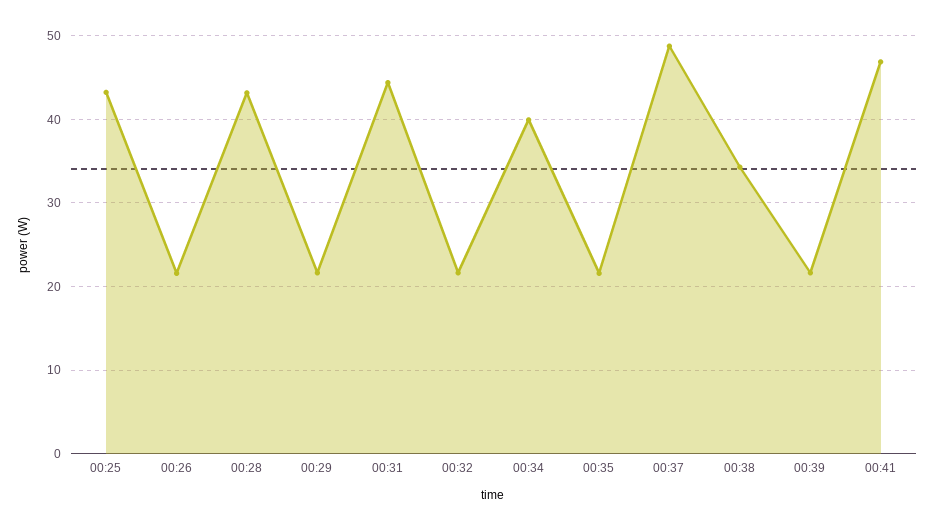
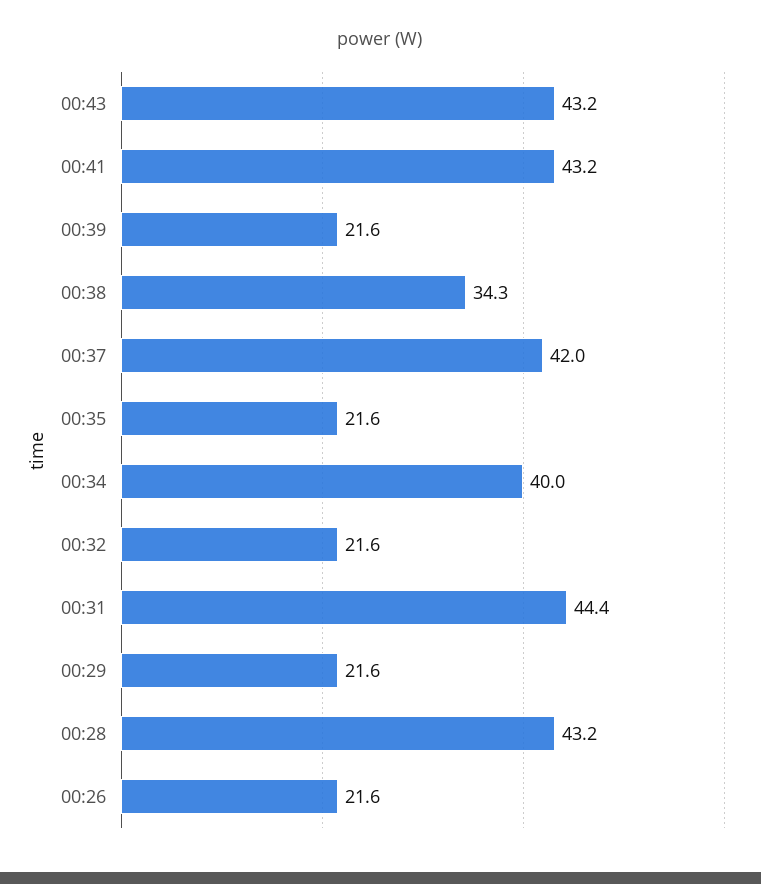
00:25: 43 -> none
00:37: 49 -> 42
00:41: 47 -> 43.2
00:43: none -> 43.2

